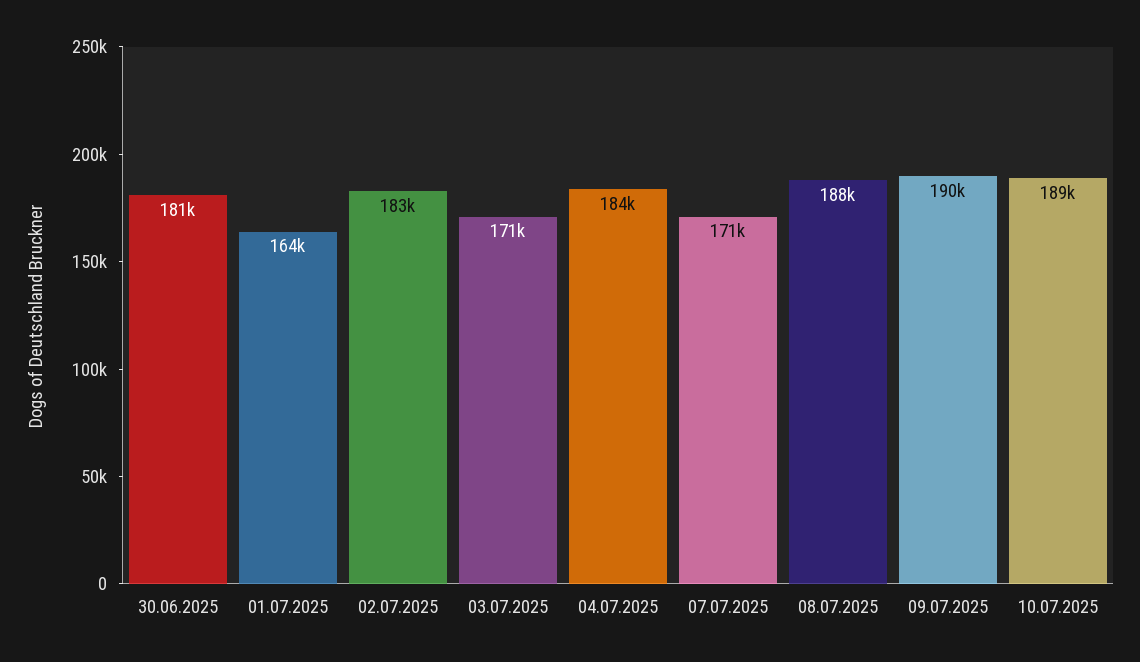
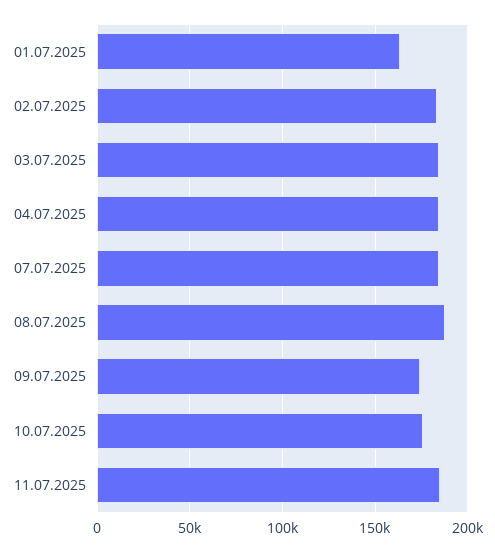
30.06.2025: 181000 -> none
03.07.2025: 171000 -> 185000
07.07.2025: 171000 -> 185000
09.07.2025: 190000 -> 175000
10.07.2025: 189000 -> 175000
11.07.2025: none -> 185000

